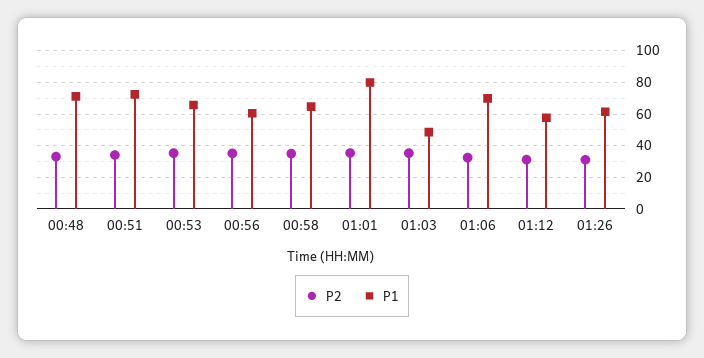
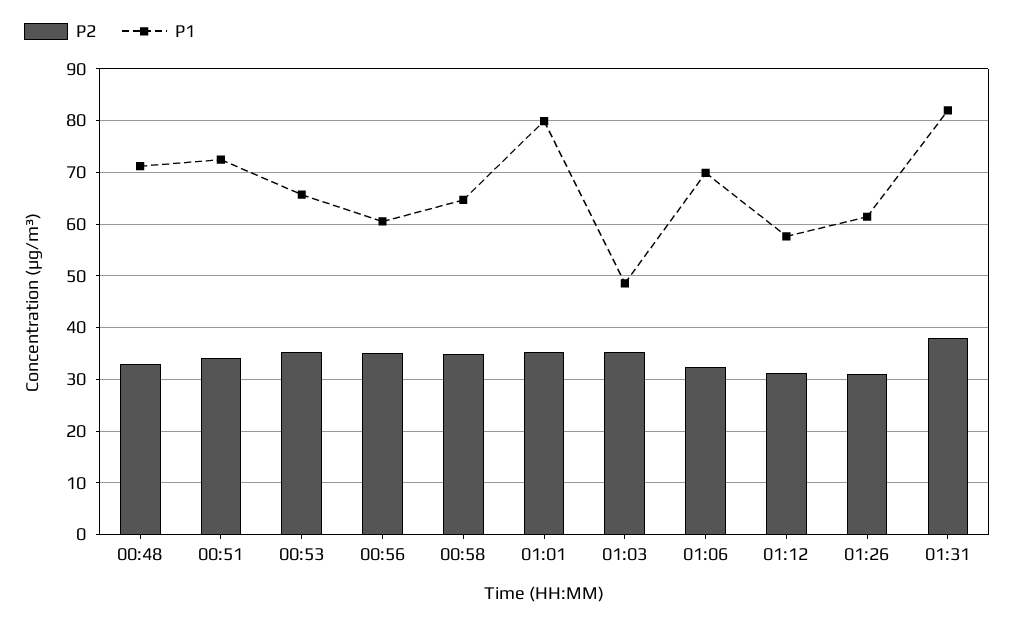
P2, 01:31: none -> 38
P1, 01:31: none -> 82

